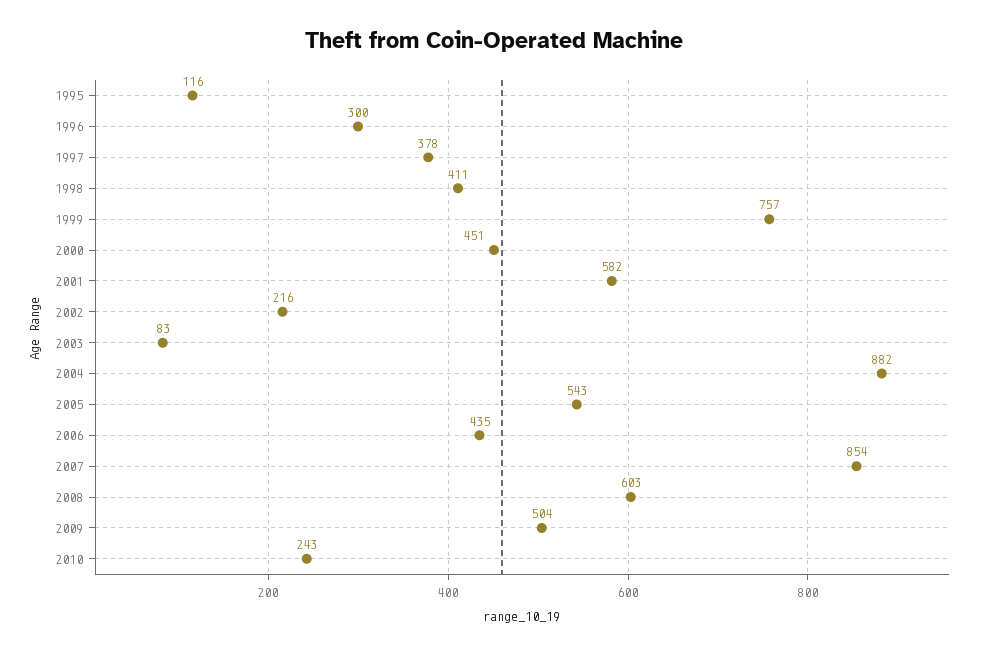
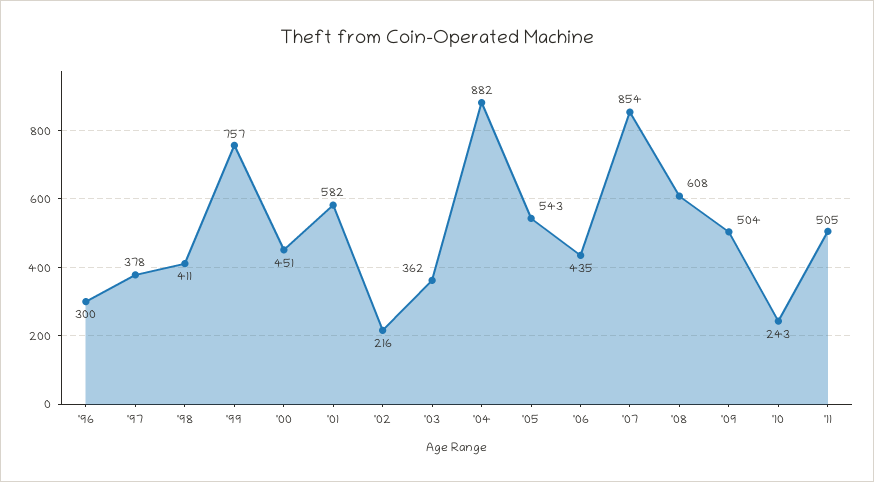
1995: 116 -> none
2003: 83 -> 362
2008: 603 -> 608
'11: none -> 505

